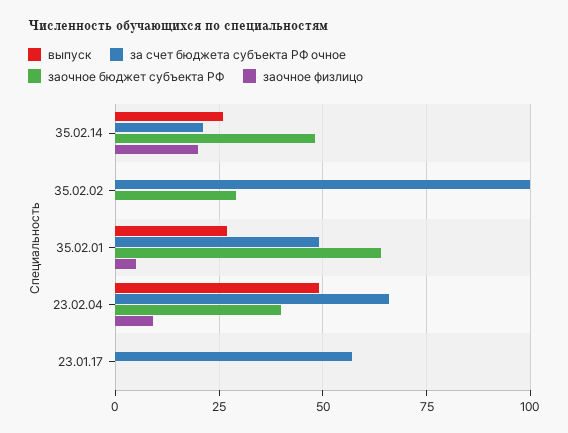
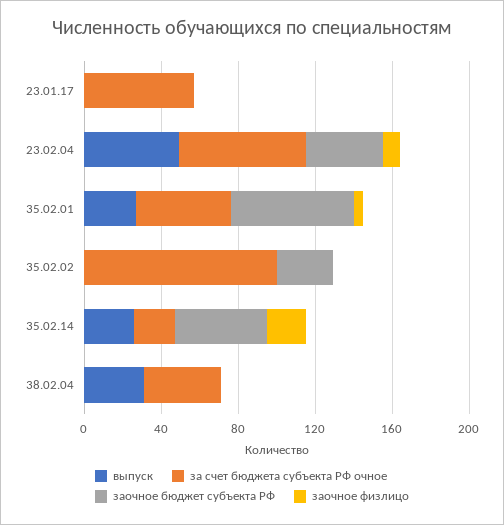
выпуск, 38.02.04: none -> 30
за счет бюджета субъекта РФ очное, 38.02.04: none -> 40
заочное бюджет субъекта РФ, 38.02.04: none -> 0
заочное физлицо, 38.02.04: none -> 0

